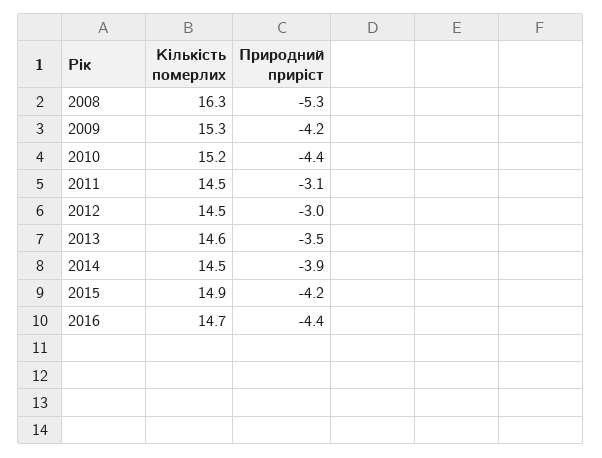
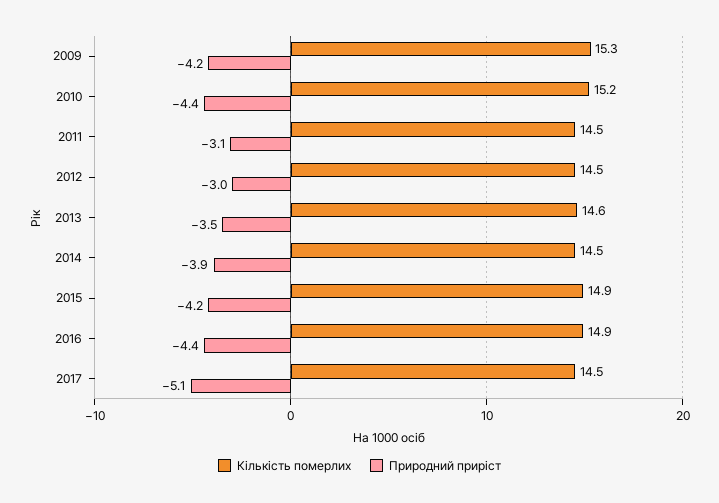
Кількість померлих, 2008: 16.3 -> none
Природний приріст, 2008: -5.3 -> none
Кількість померлих, 2016: 14.7 -> 14.9
Кількість померлих, 2017: none -> 14.5
Природний приріст, 2017: none -> -5.1

